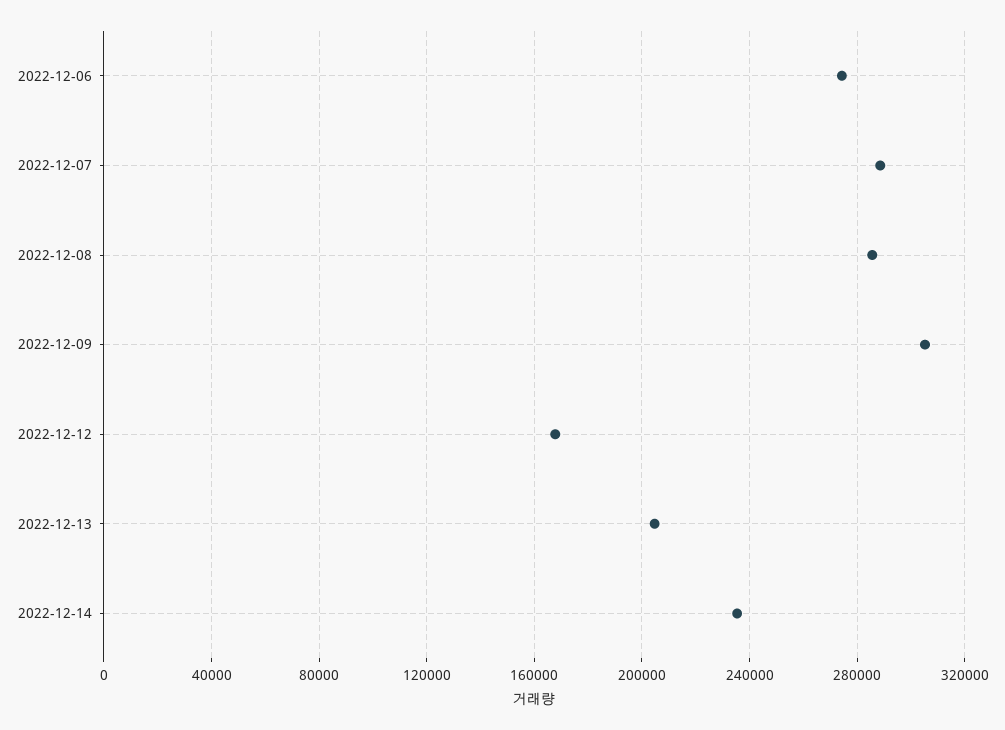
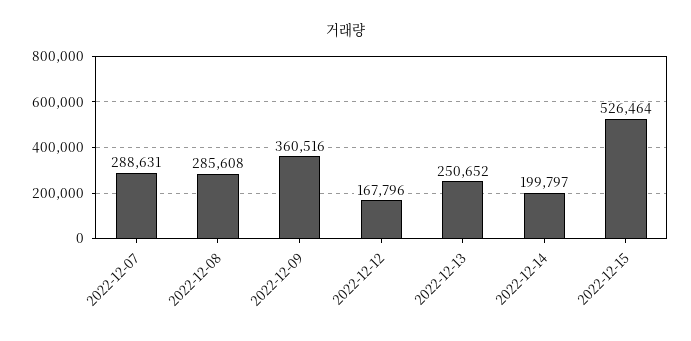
2022-12-06: 275000 -> none
2022-12-09: 305000 -> 360516
2022-12-13: 205000 -> 250652
2022-12-14: 235000 -> 199797
2022-12-15: none -> 526464

